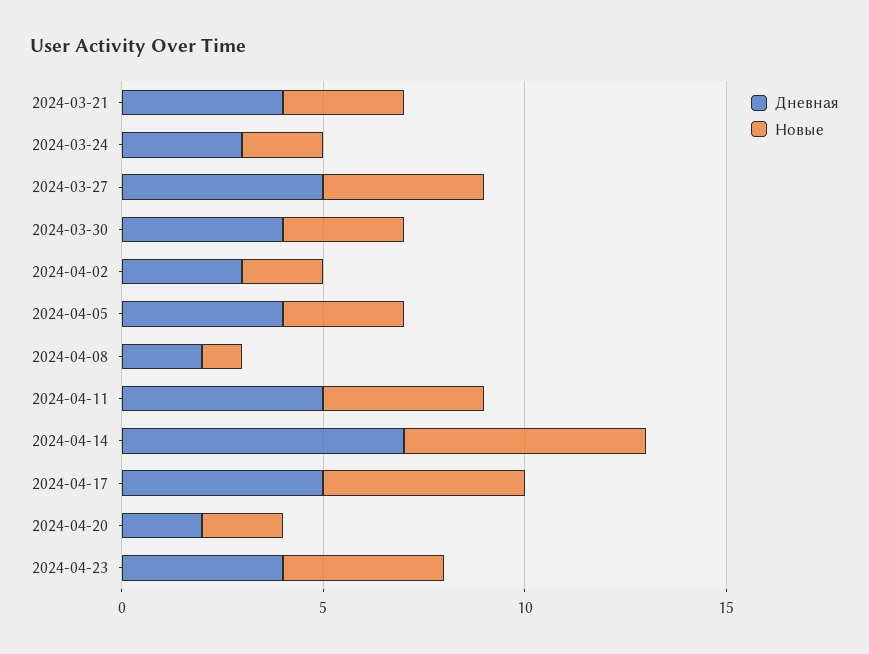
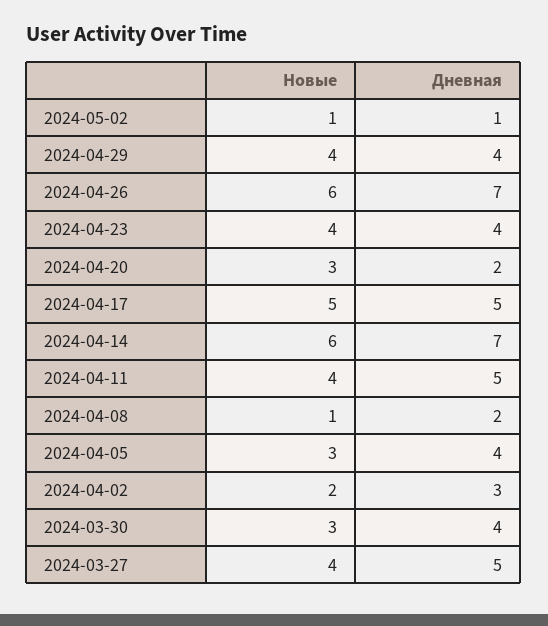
Дневная, 2024-03-21: 4 -> none
Новые, 2024-03-21: 3 -> none
Дневная, 2024-03-24: 3 -> none
Новые, 2024-03-24: 2 -> none
Новые, 2024-04-20: 2 -> 3
Новые, 2024-05-02: none -> 1
Дневная, 2024-05-02: none -> 1
Новые, 2024-04-29: none -> 4
Дневная, 2024-04-29: none -> 4
Новые, 2024-04-26: none -> 6
Дневная, 2024-04-26: none -> 7

